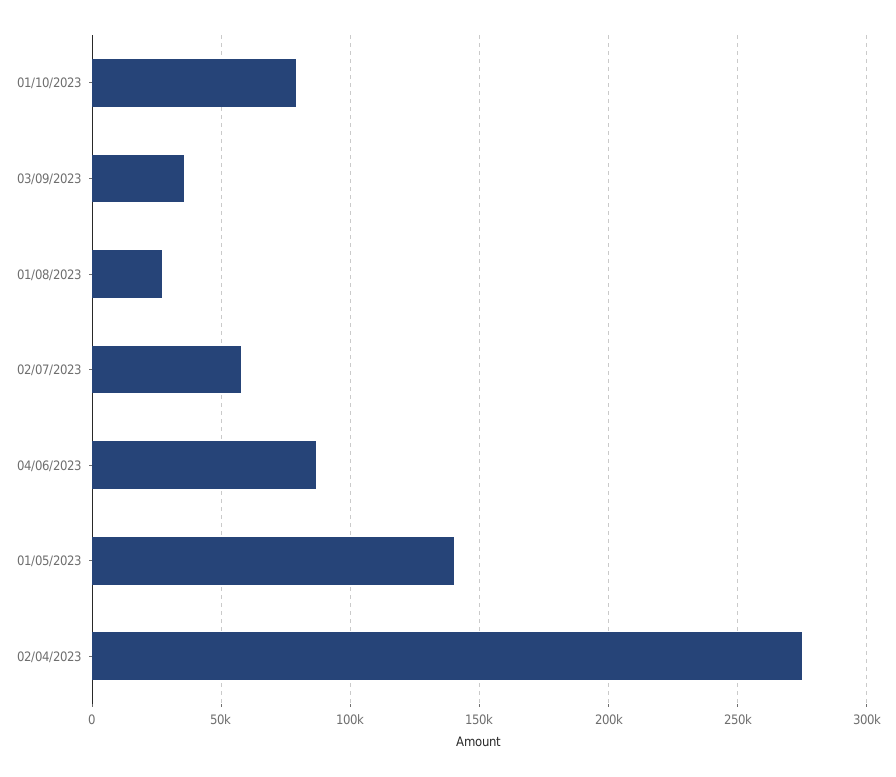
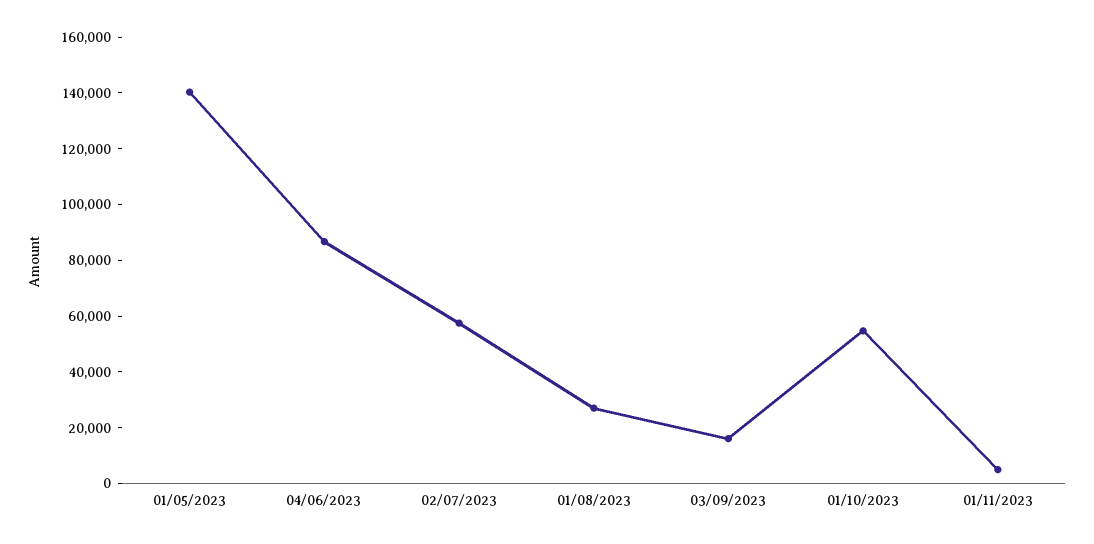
01/10/2023: 80000 -> 55000
03/09/2023: 35000 -> 15000
02/04/2023: 275000 -> none
01/11/2023: none -> 5000

